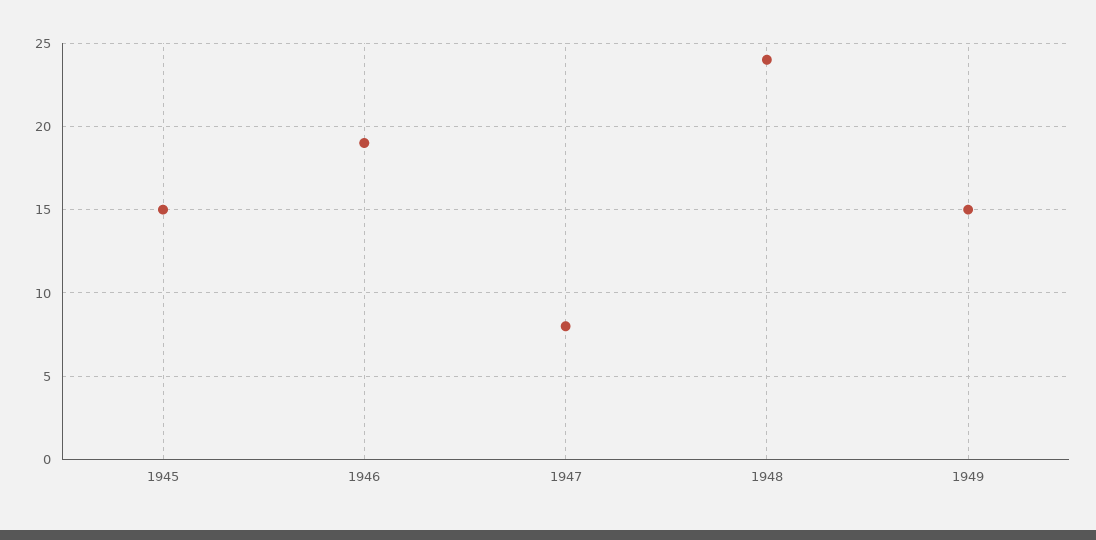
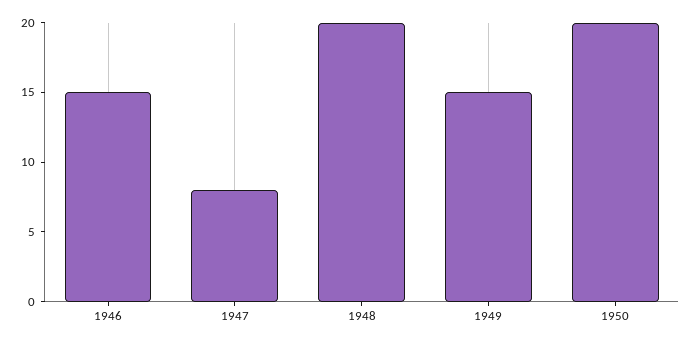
1945: 15 -> none
1946: 19 -> 15
1948: 24 -> 20
1950: none -> 20

